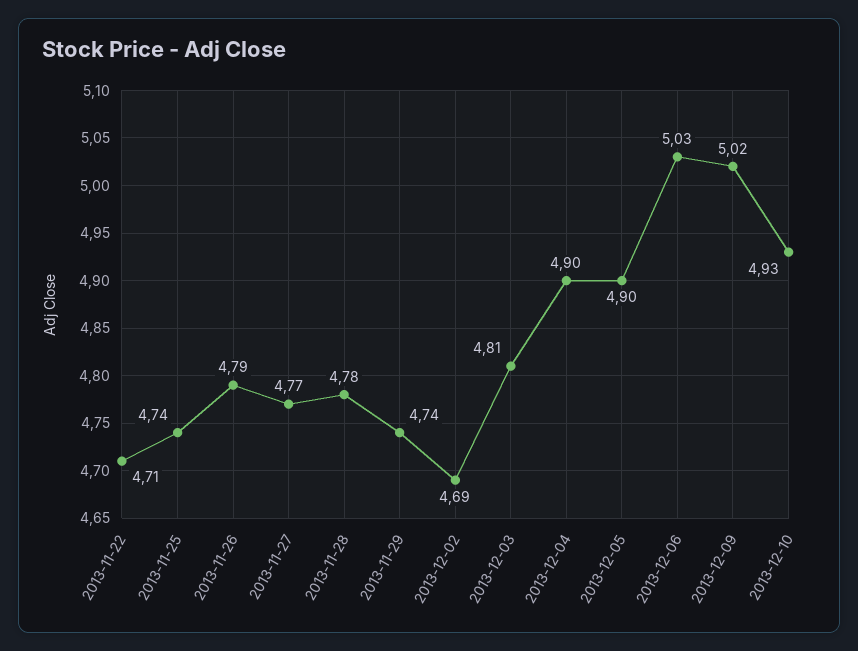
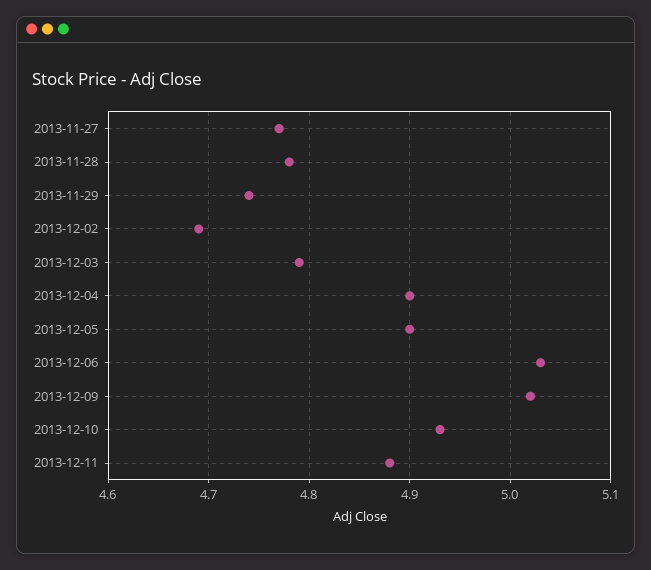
2013-11-22: 4.71 -> none
2013-11-25: 4.74 -> none
2013-11-26: 4.79 -> none
2013-12-03: 4.81 -> 4.79
2013-12-11: none -> 4.88

